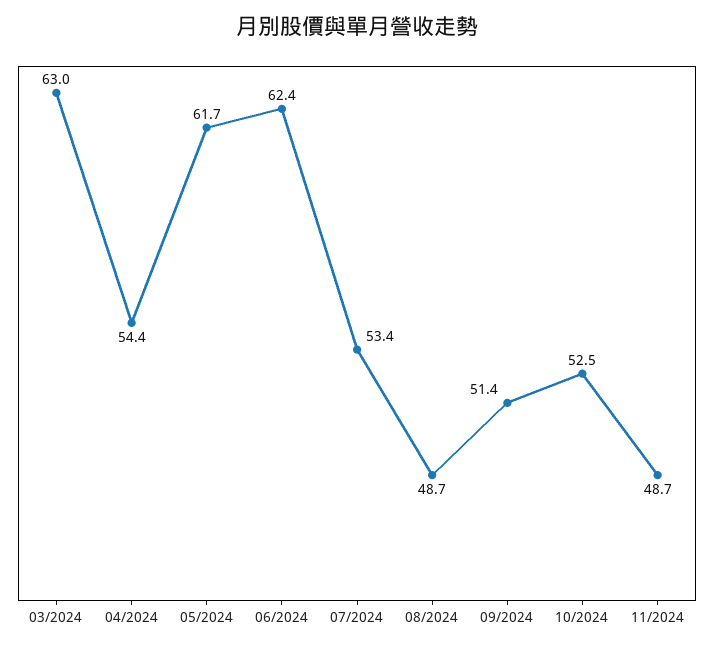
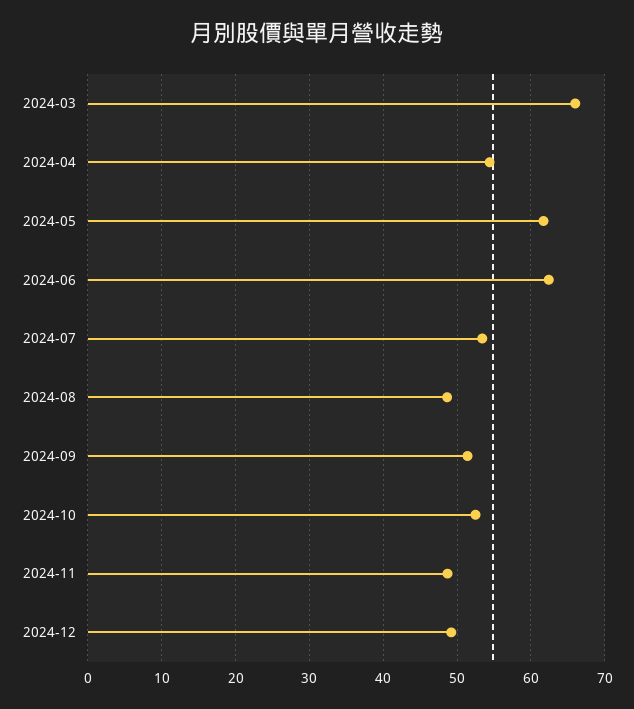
03/2024: 63 -> 66
2024-12: none -> 49

